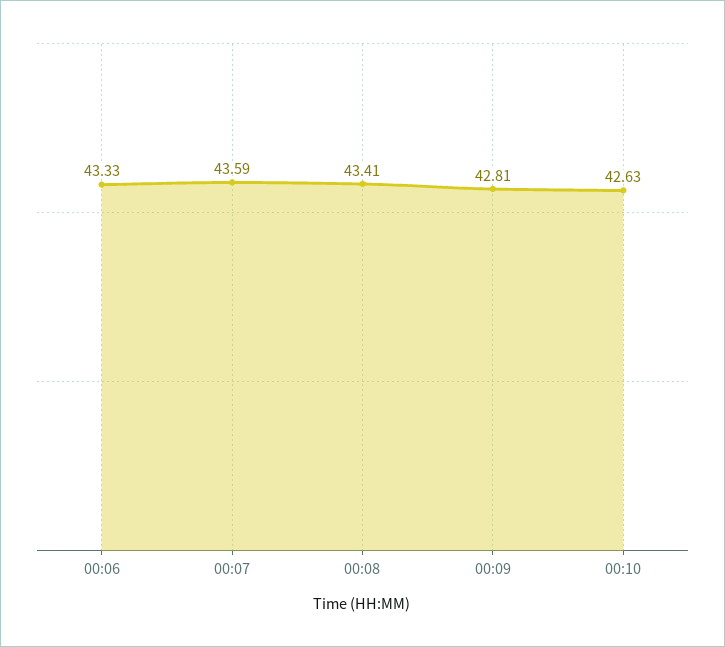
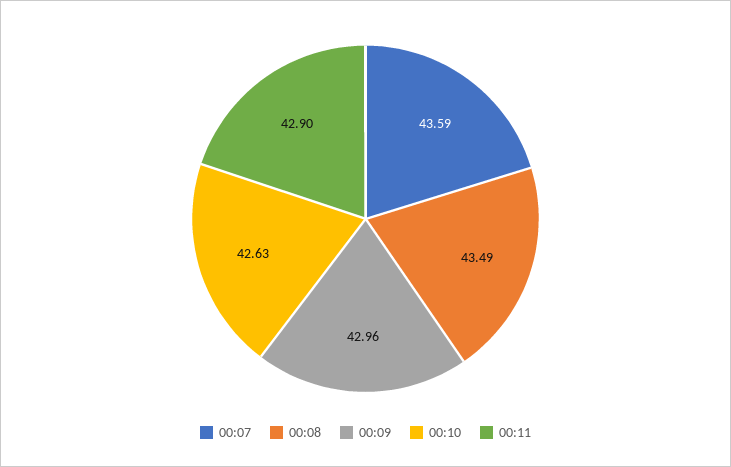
00:06: 43.33 -> none
00:08: 43.41 -> 43.49
00:09: 42.81 -> 42.96
00:11: none -> 42.9

